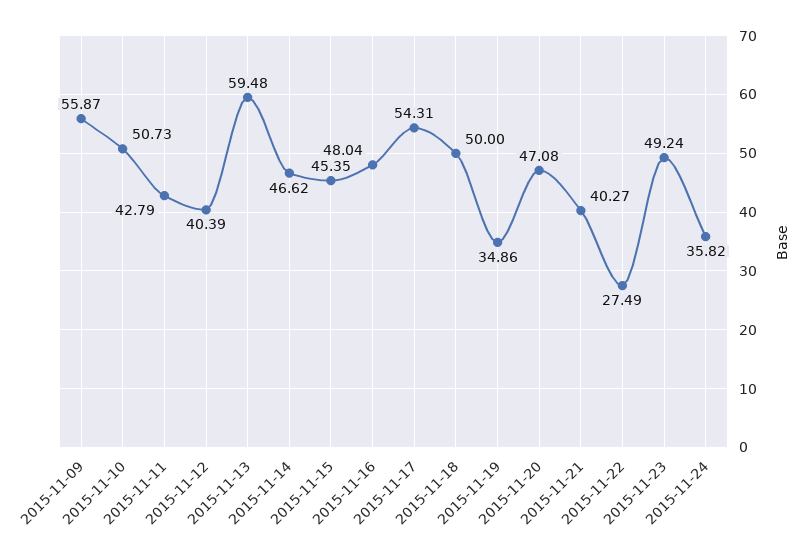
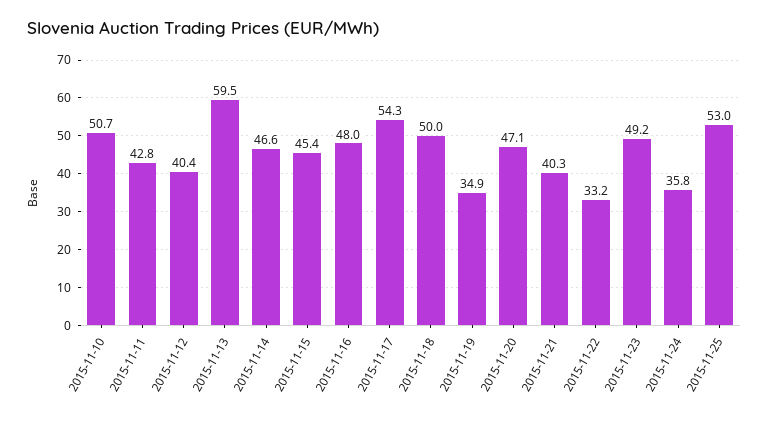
2015-11-09: 55.87 -> none
2015-11-22: 27.49 -> 33.2
2015-11-25: none -> 53

